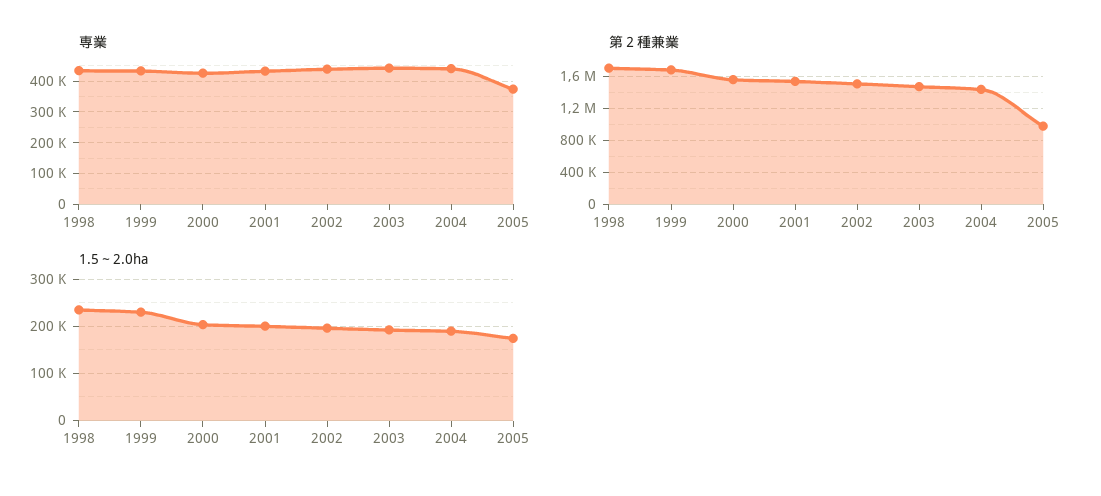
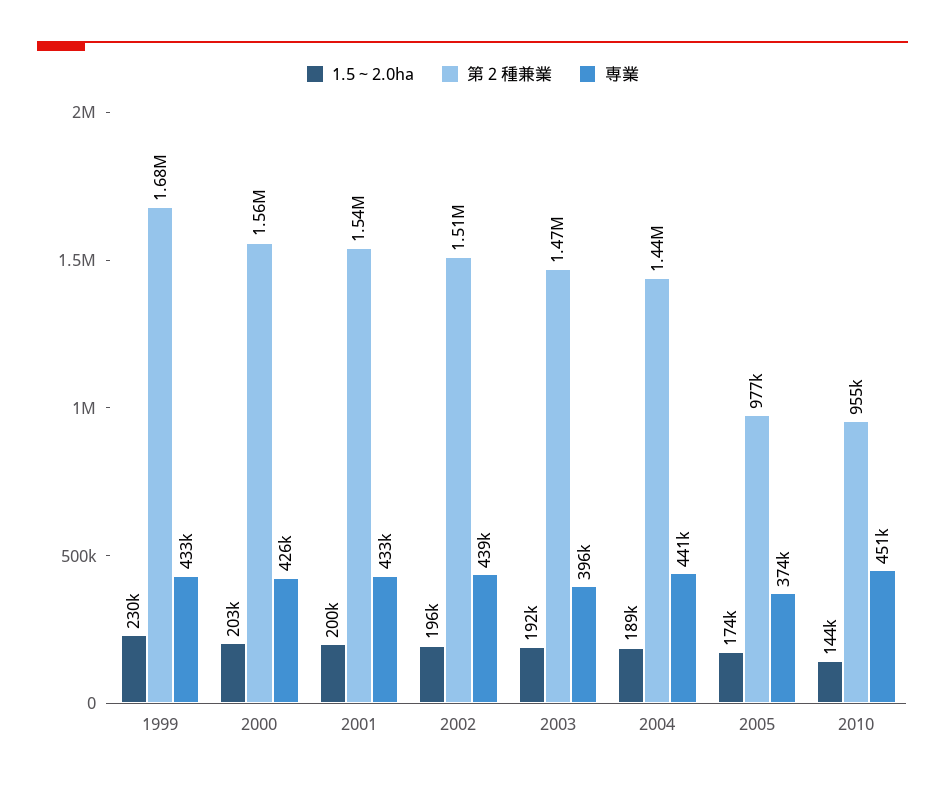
専業, 1998: 440000 -> none
専業, 2003: 440000 -> 396000
第２種兼業, 1998: 1700000 -> none
1.5～2.0ha, 1998: 240000 -> none
1.5～2.0ha, 2010: none -> 144000
第２種兼業, 2010: none -> 955000
専業, 2010: none -> 451000

